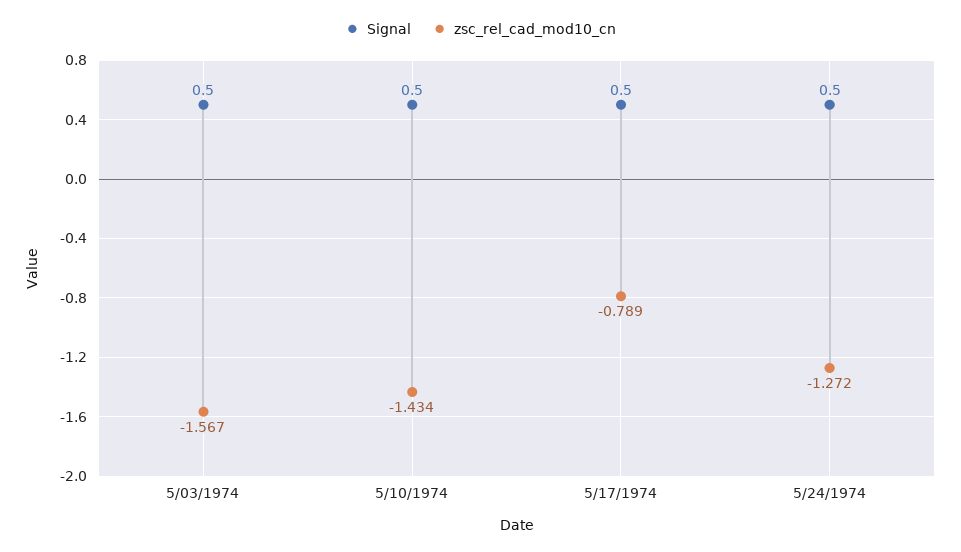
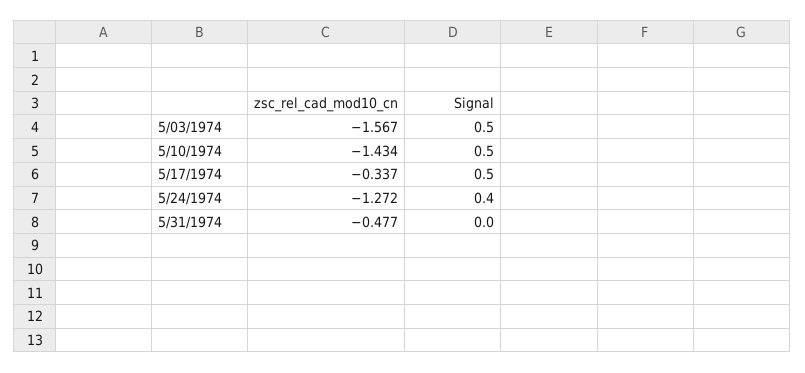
zsc_rel_cad_mod10_cn, 5/17/1974: -0.789 -> -0.337
Signal, 5/24/1974: 0.5 -> 0.4
zsc_rel_cad_mod10_cn, 5/31/1974: none -> -0.477
Signal, 5/31/1974: none -> 0

